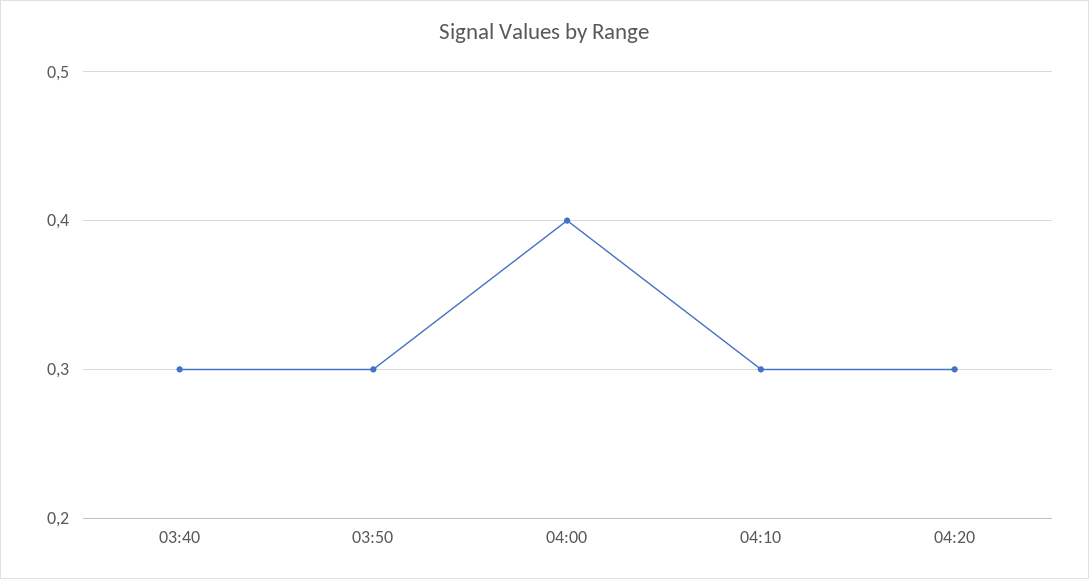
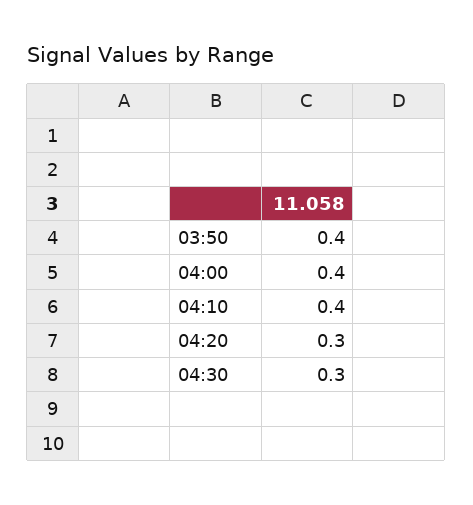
03:40: 0.3 -> none
03:50: 0.3 -> 0.4
04:10: 0.3 -> 0.4
04:30: none -> 0.3

